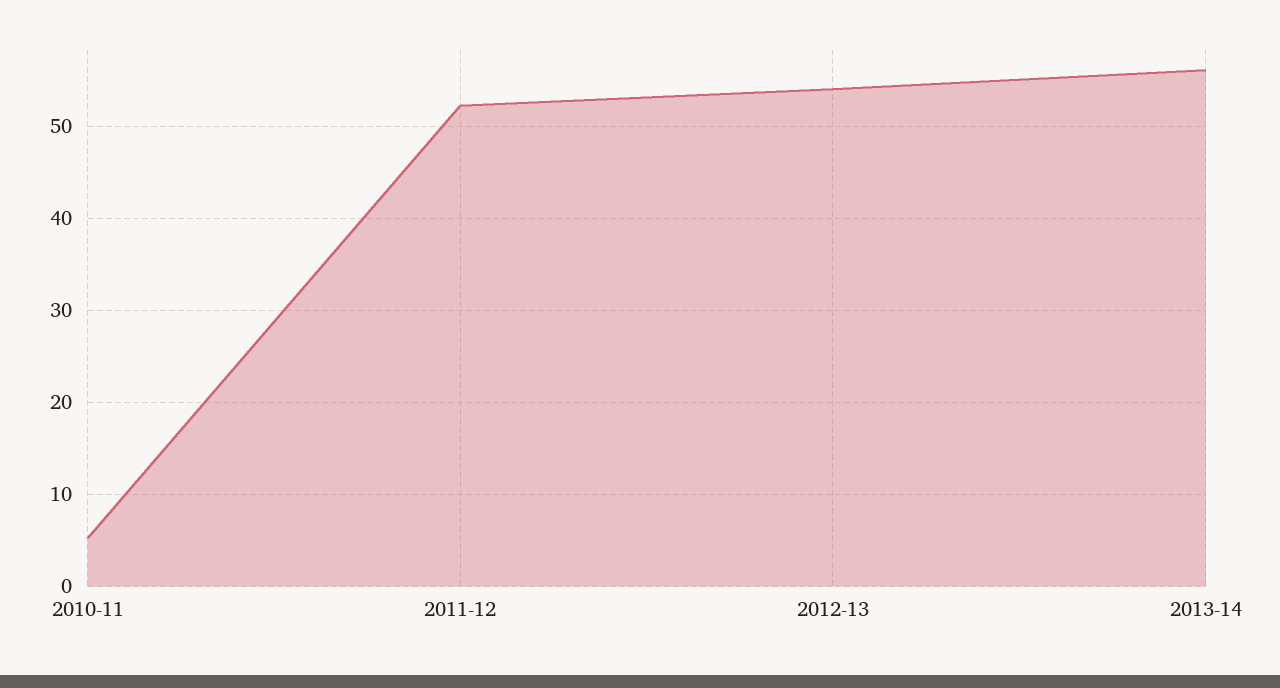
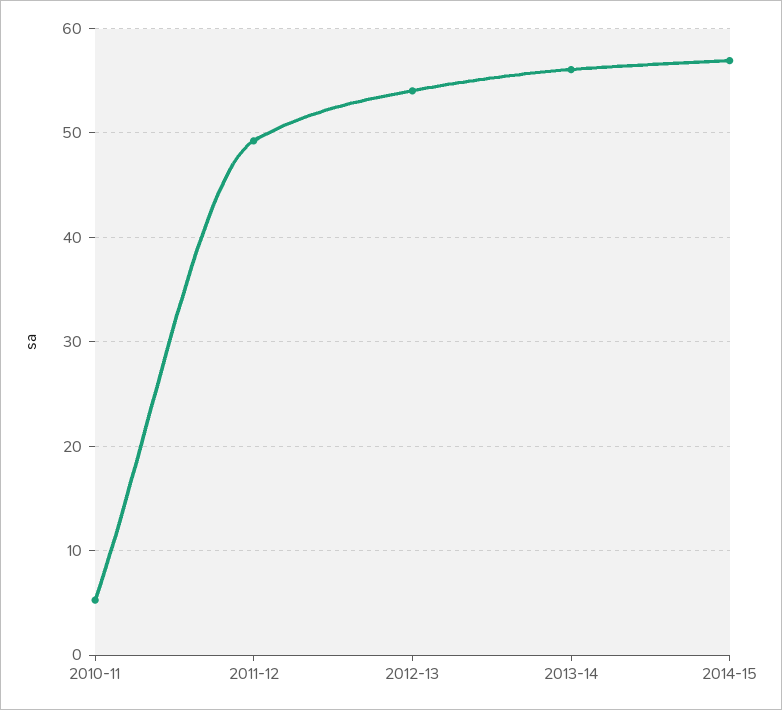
2011-12: 52 -> 49
2014-15: none -> 57

